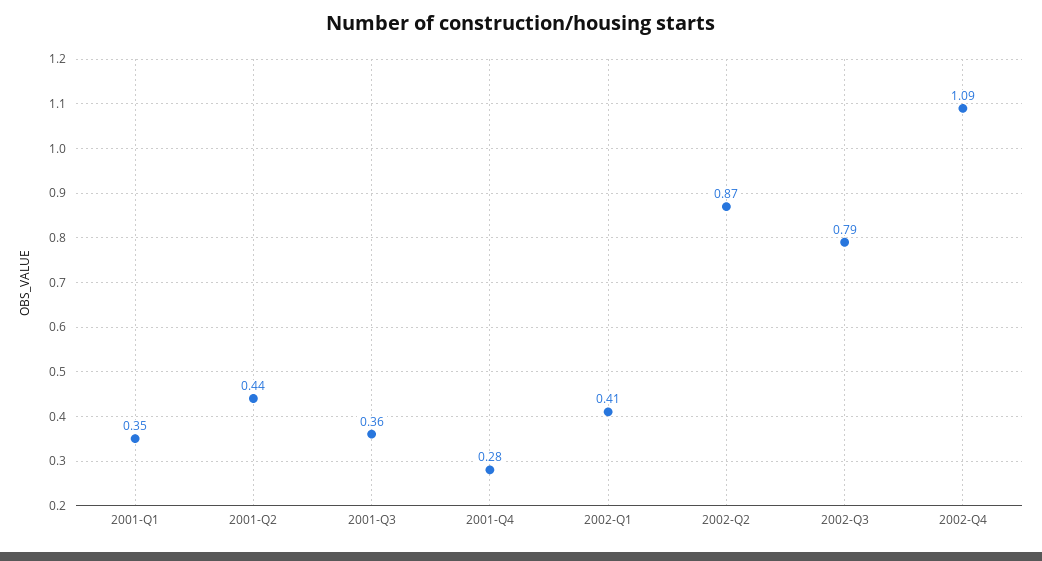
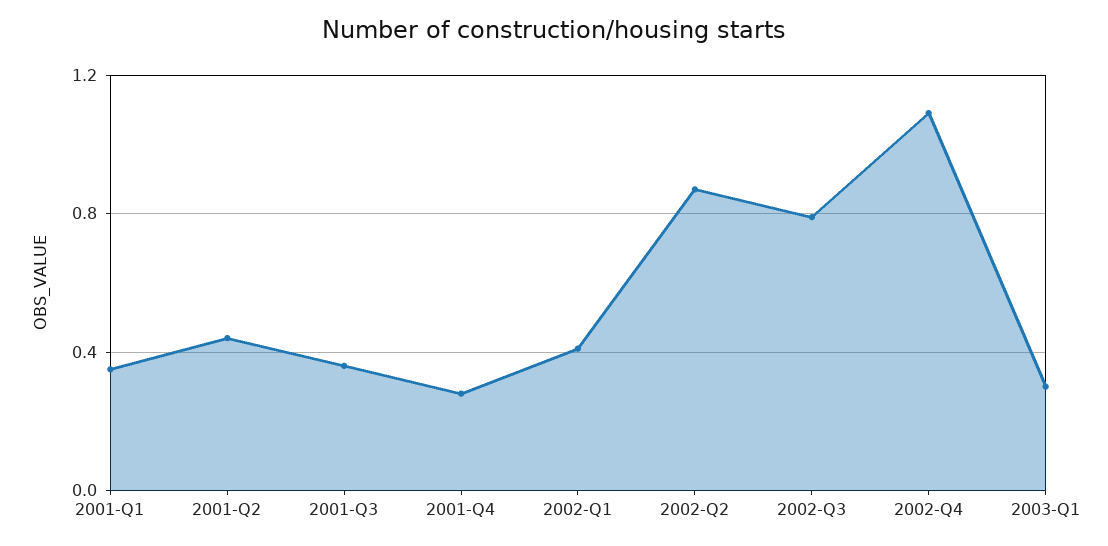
2003-Q1: none -> 0.3

